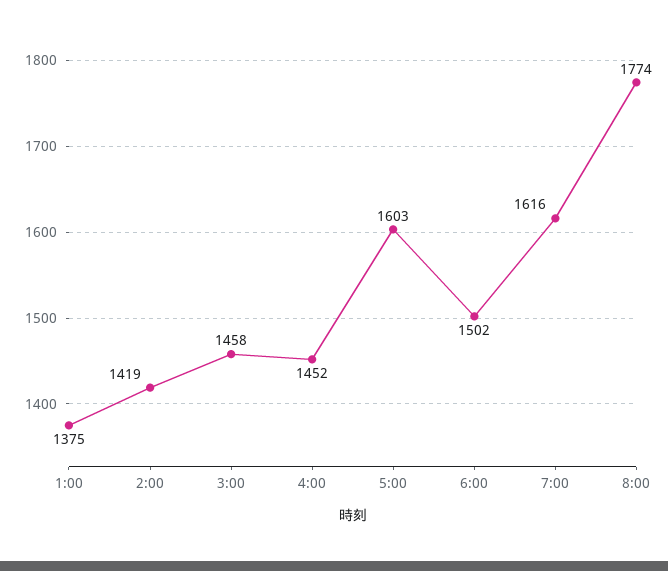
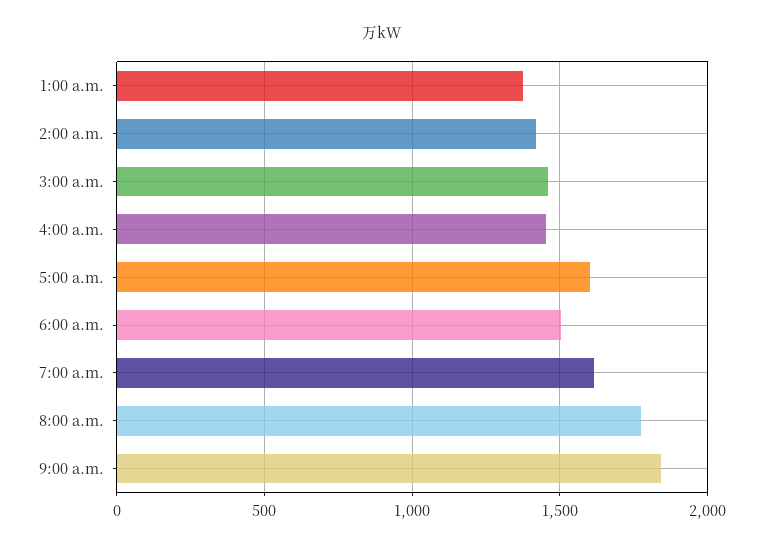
9:00 a.m.: none -> 1850

